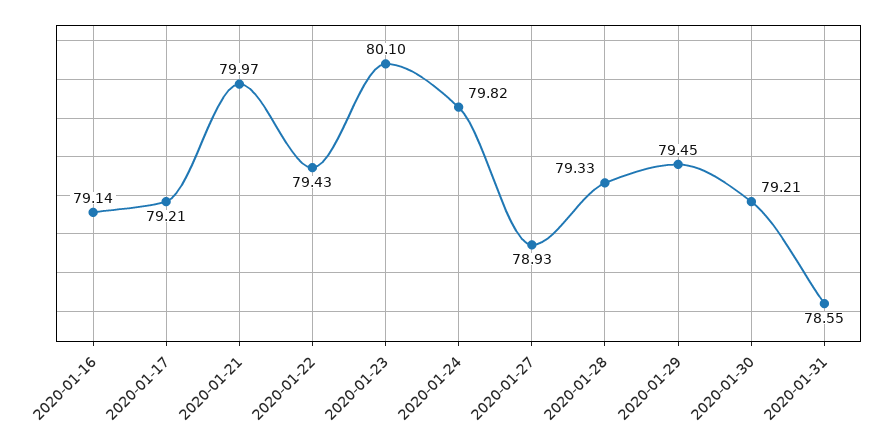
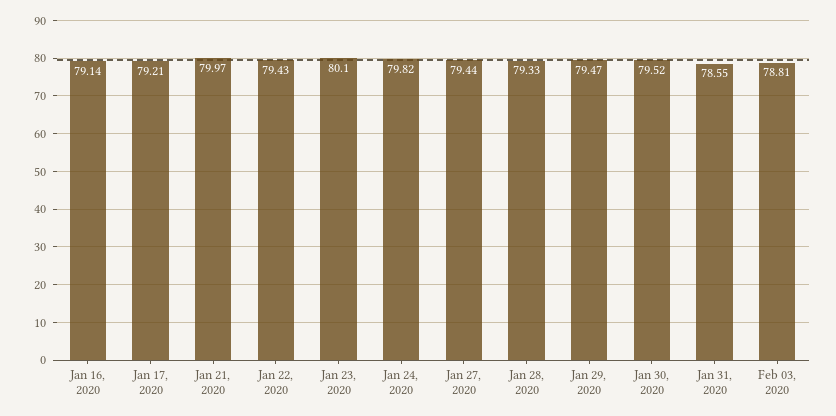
2020-01-27: 78.93 -> 79.44
2020-01-29: 79.45 -> 79.47
2020-01-30: 79.21 -> 79.52
Feb 03, 2020: none -> 78.81

